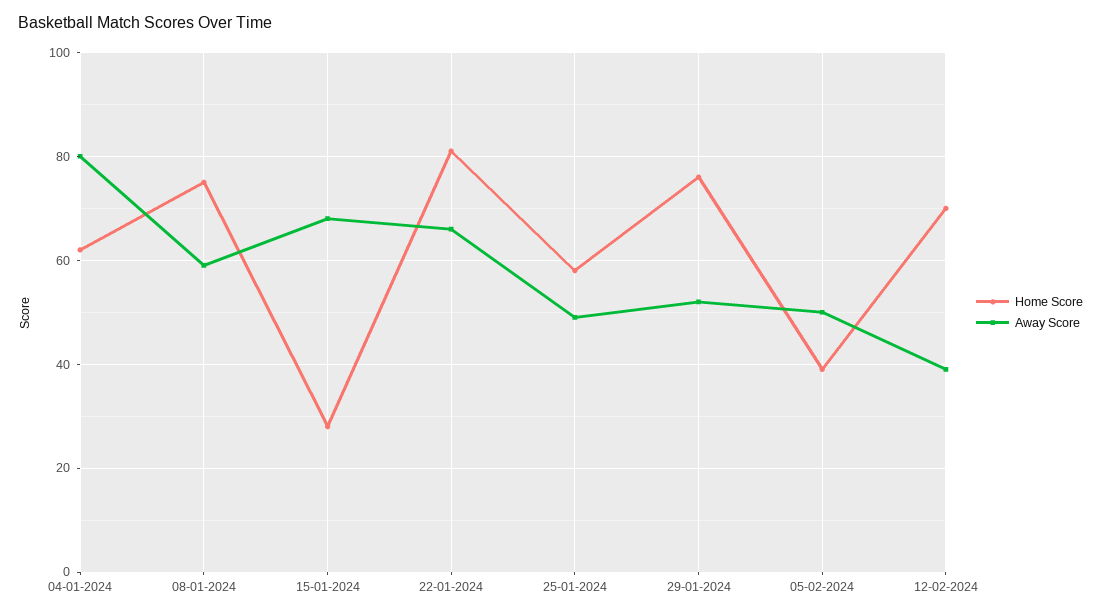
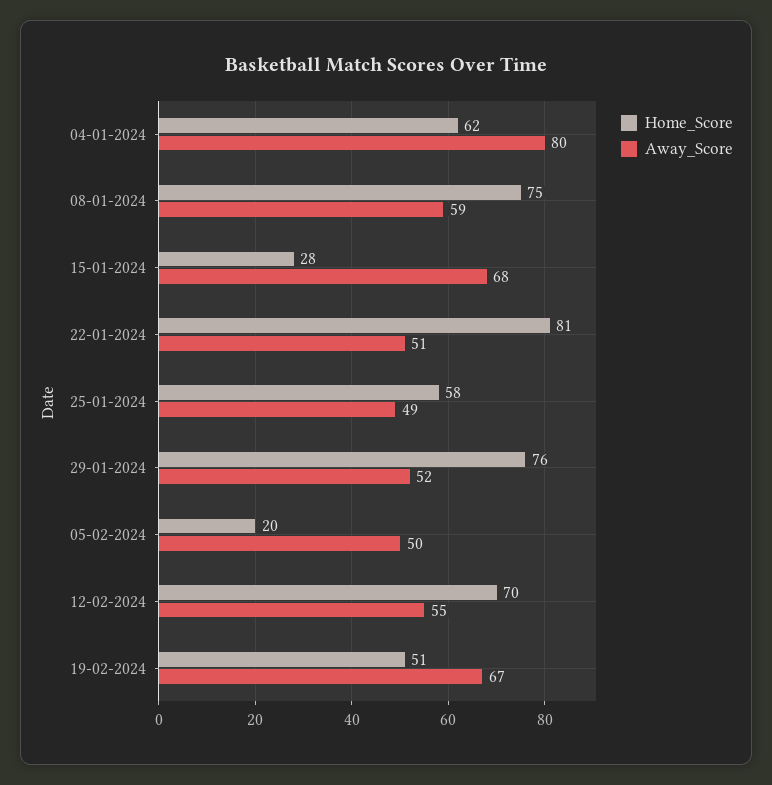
Away Score, 22-01-2024: 65 -> 51
Home Score, 05-02-2024: 40 -> 20
Away Score, 12-02-2024: 40 -> 55
Home Score, 19-02-2024: none -> 51
Away Score, 19-02-2024: none -> 67

